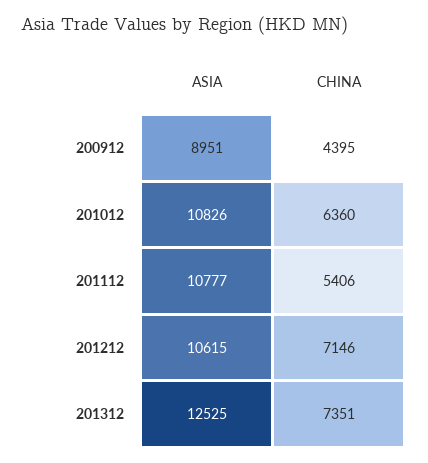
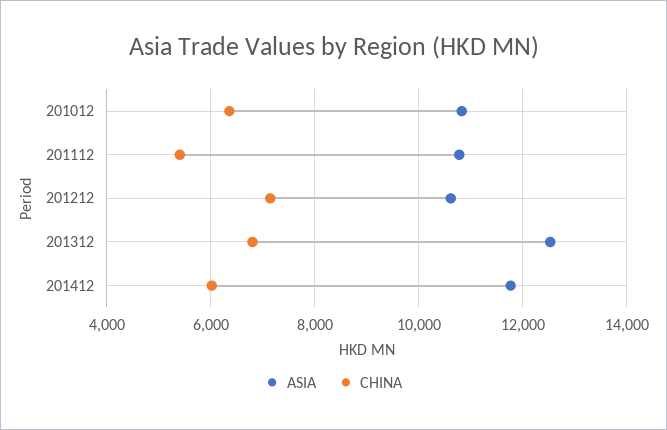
ASIA, 200912: 8951 -> none
CHINA, 200912: 4395 -> none
CHINA, 201312: 7351 -> 6800
ASIA, 201412: none -> 11800
CHINA, 201412: none -> 6000

